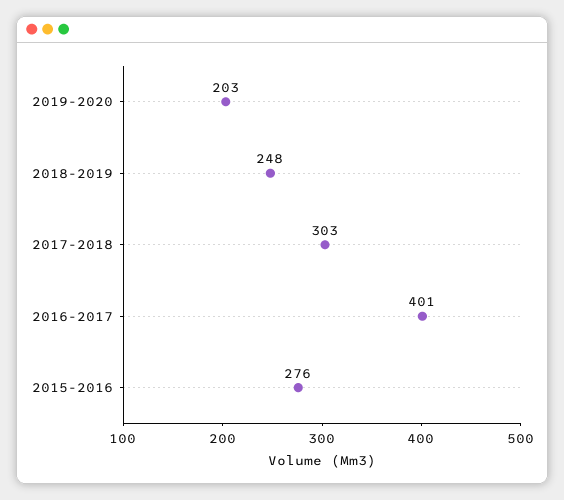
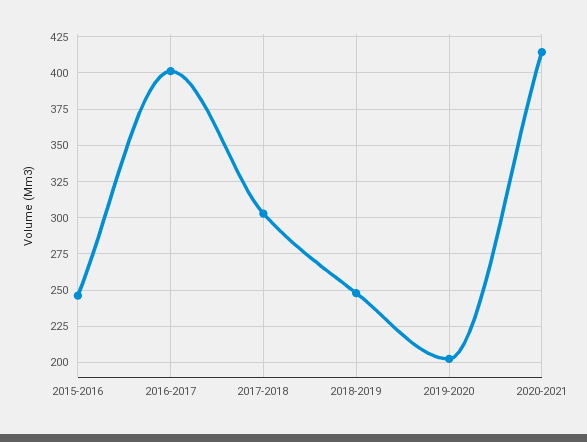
2015-2016: 276 -> 245
2020-2021: none -> 415

